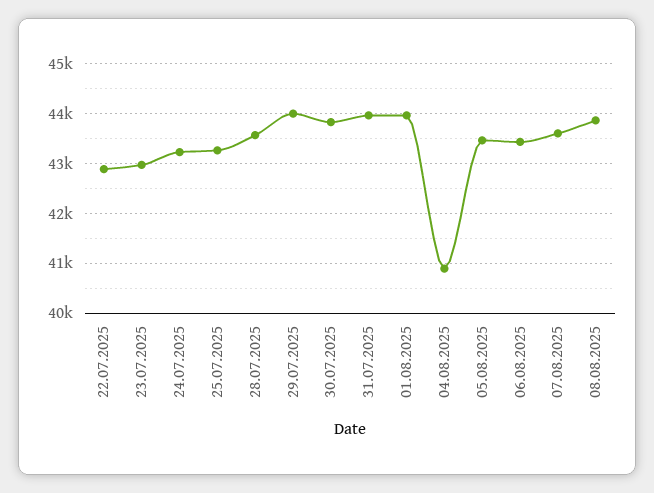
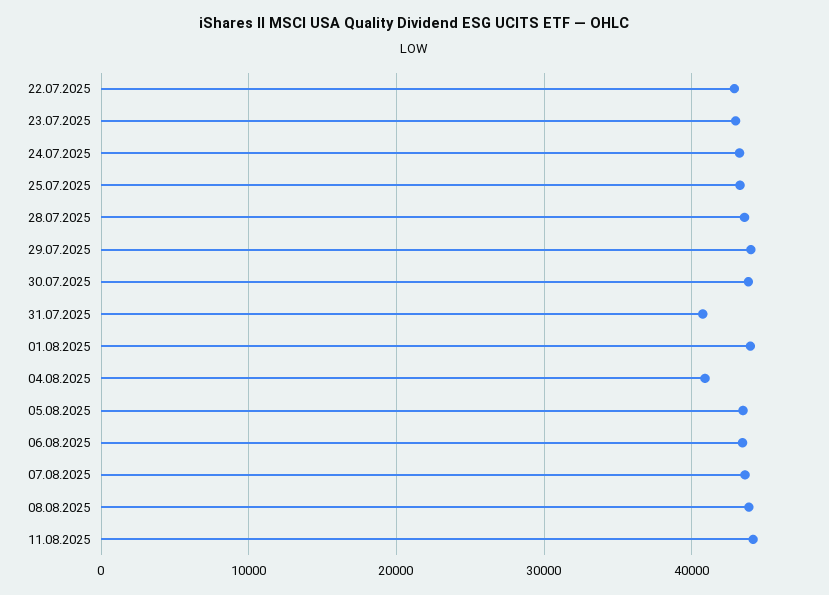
31.07.2025: 44000 -> 41000
11.08.2025: none -> 44000

